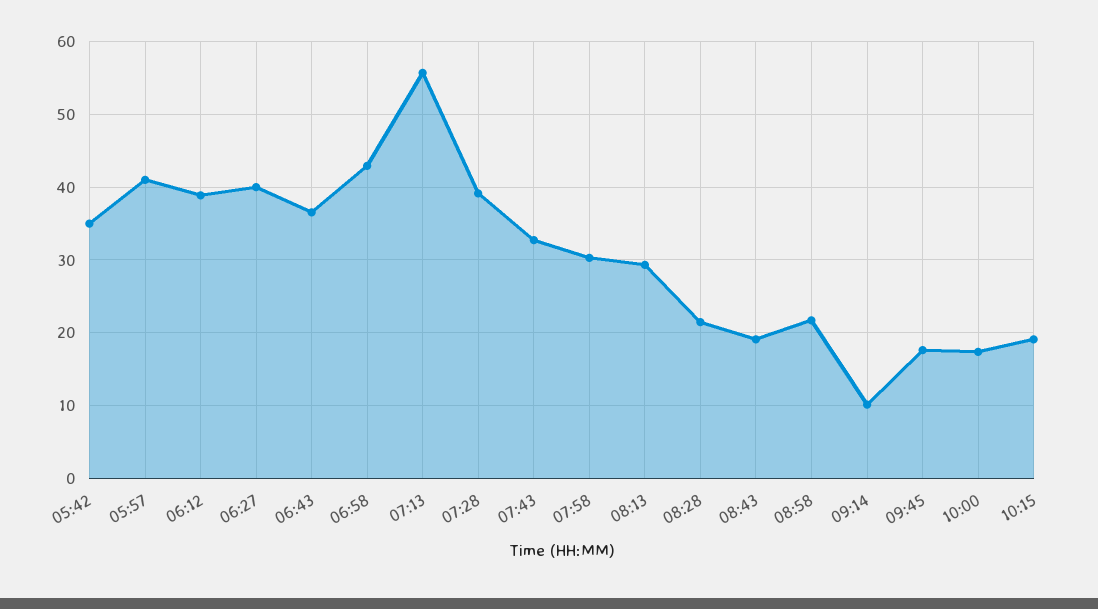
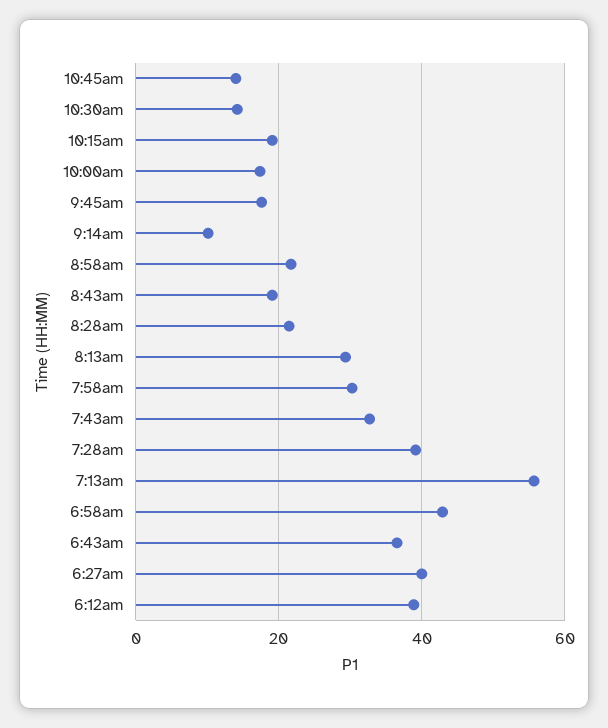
05:42: 35 -> none
05:57: 41 -> none
10:45am: none -> 14
10:30am: none -> 14

